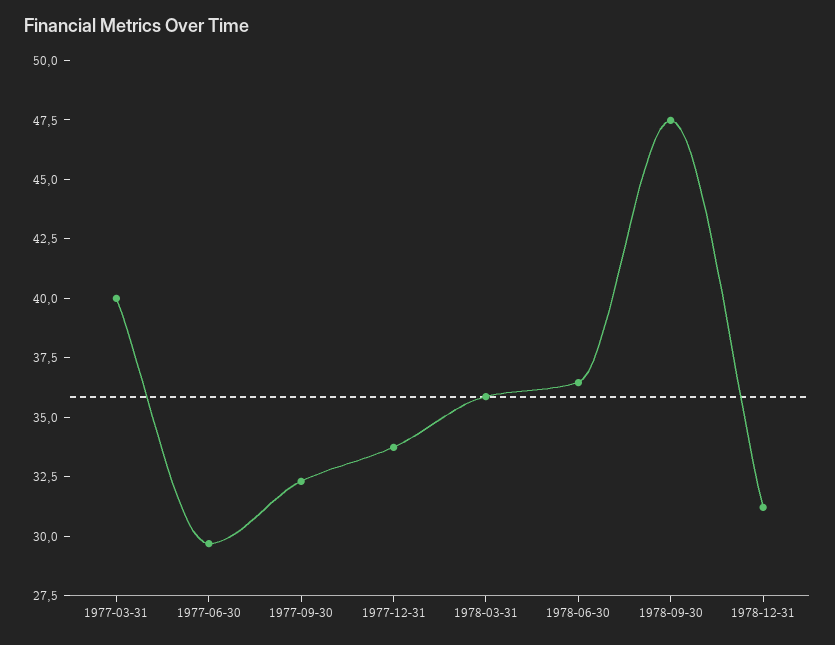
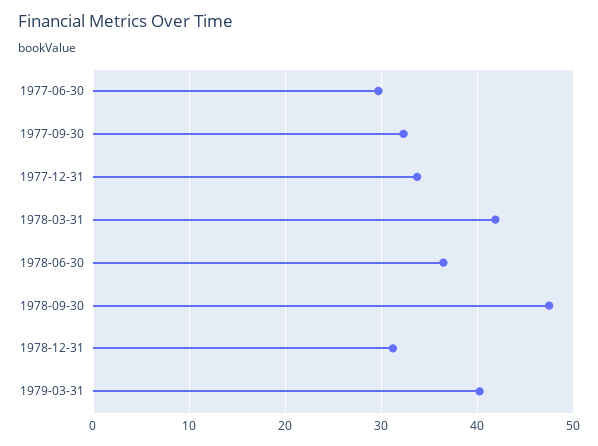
1977-03-31: 40 -> none
1978-03-31: 36 -> 42
1979-03-31: none -> 40

